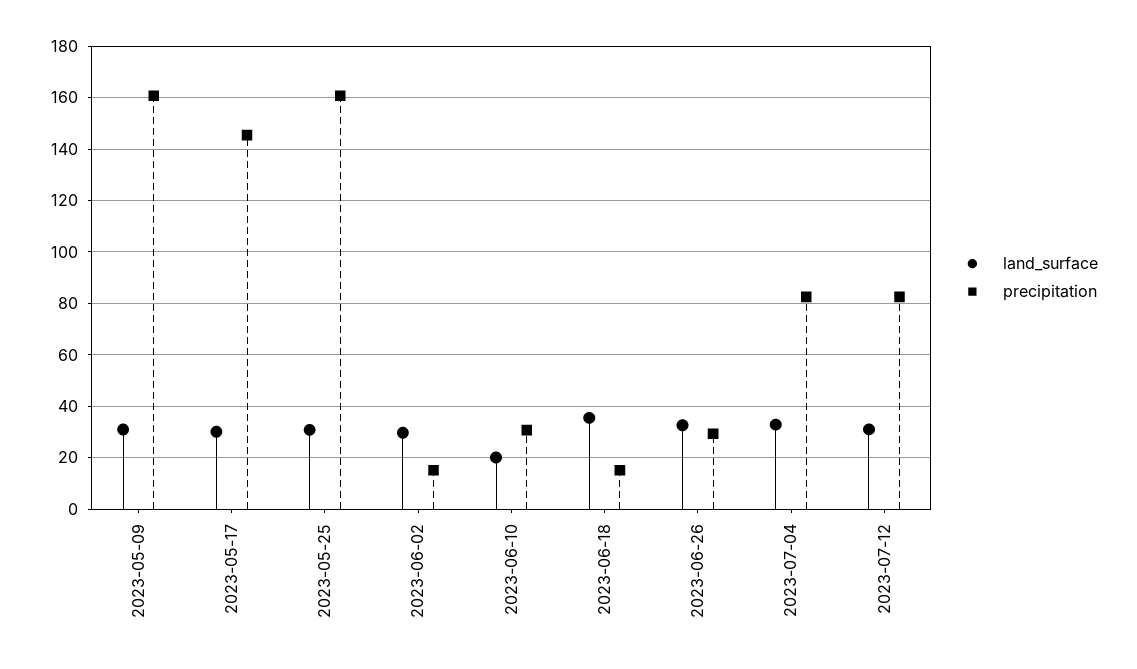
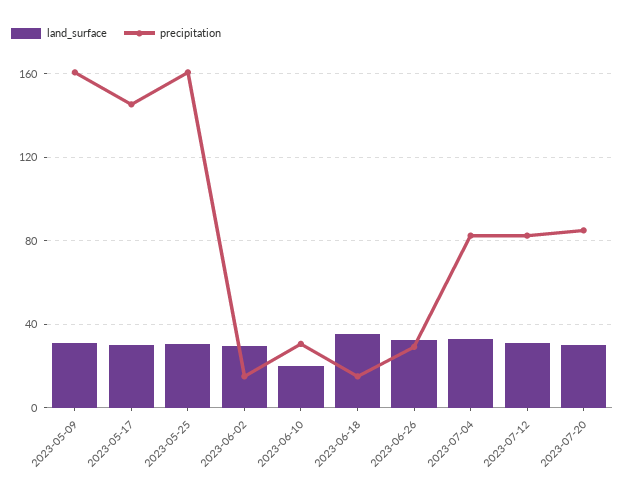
land_surface, 2023-07-20: none -> 30
precipitation, 2023-07-20: none -> 85

